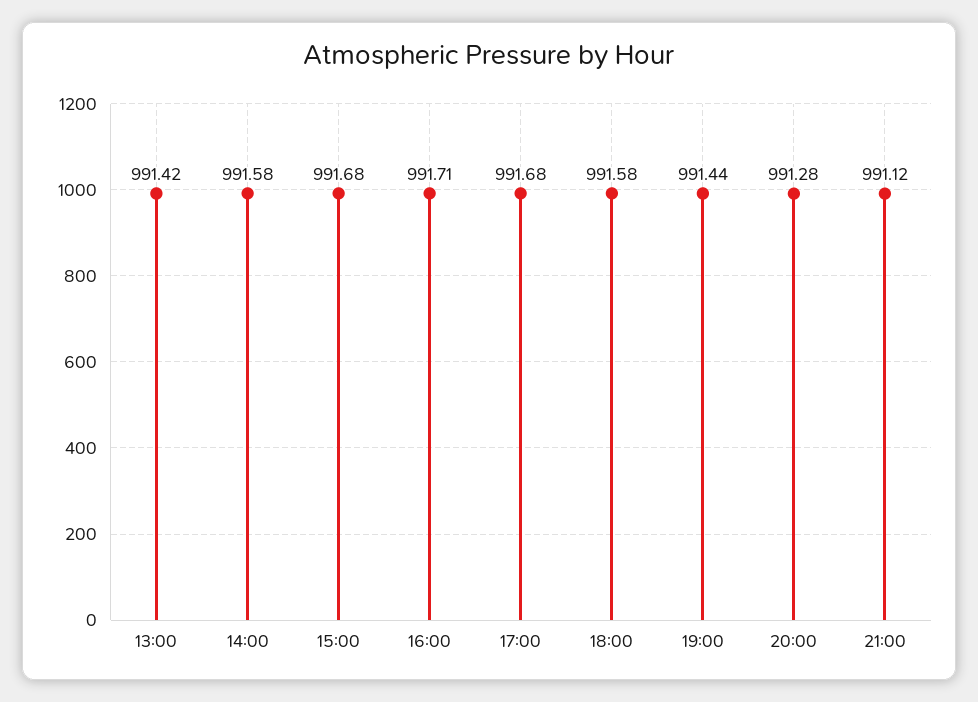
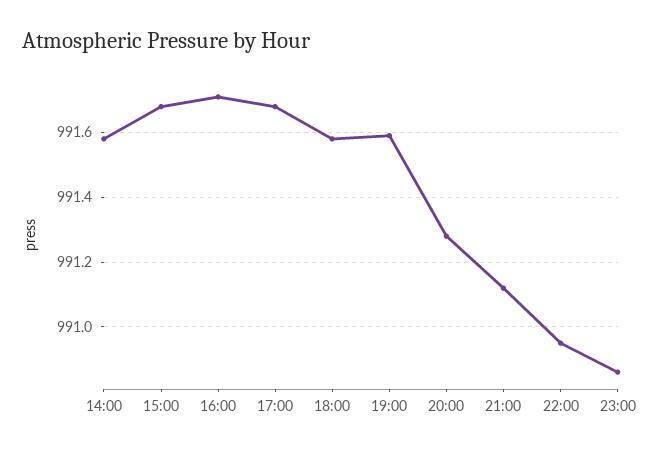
13:00: 991.42 -> none
19:00: 991.44 -> 991.6
22:00: none -> 990.95
23:00: none -> 990.85

